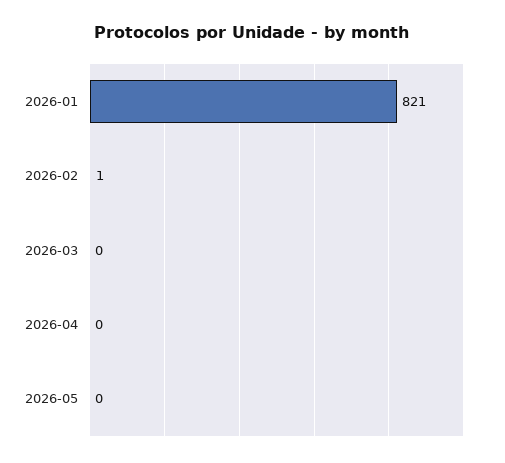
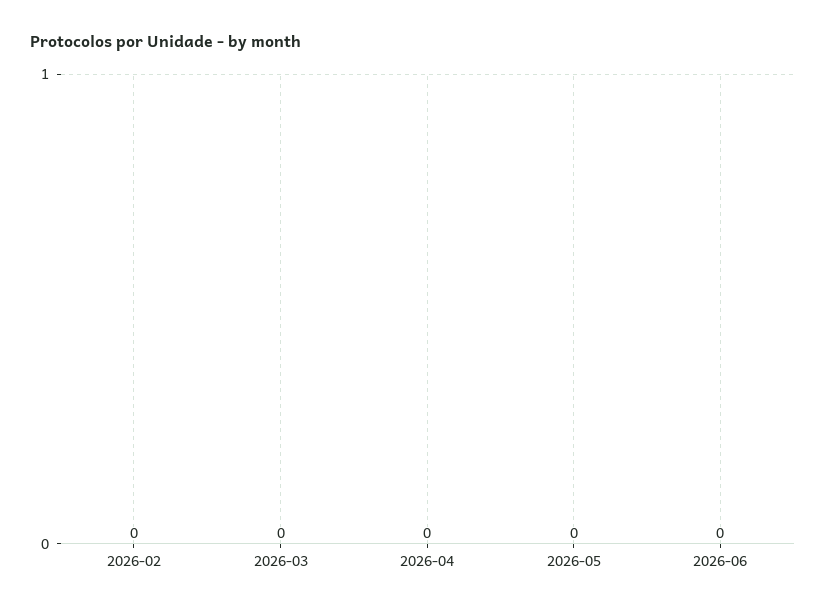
2026-01: 821 -> none
2026-02: 1 -> 0
2026-06: none -> 0

